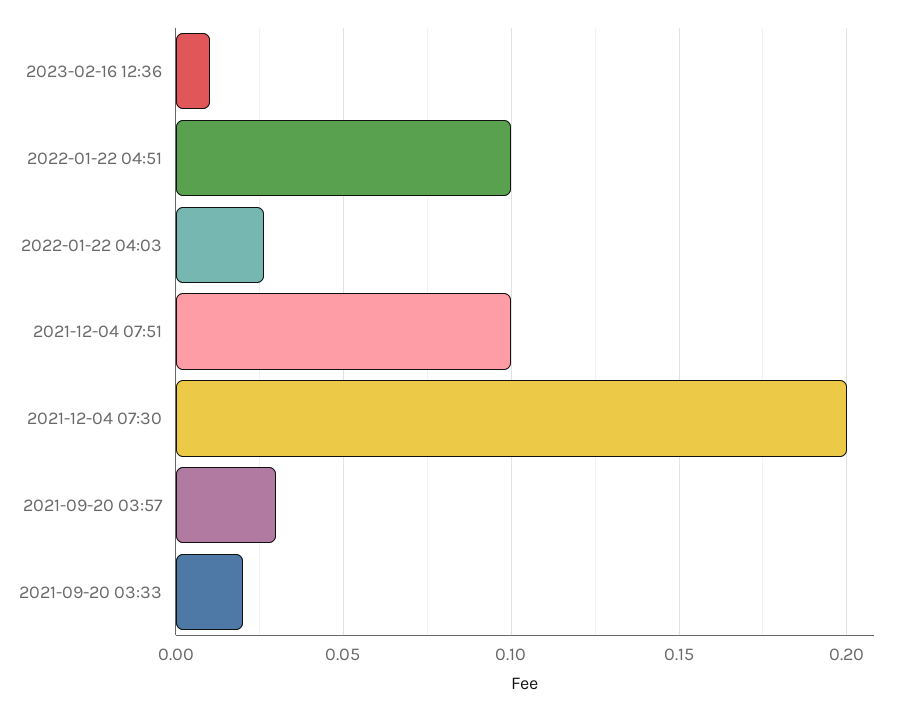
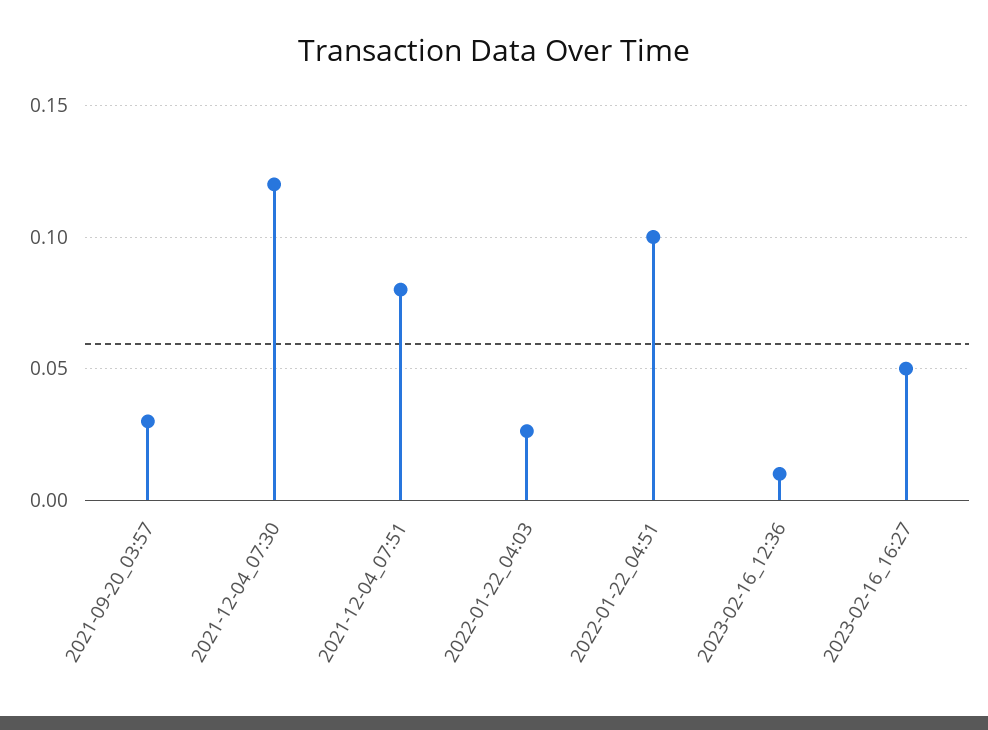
2021-12-04 07:51: 0.1 -> 0.08
2021-12-04 07:30: 0.2 -> 0.12
2021-09-20 03:33: 0.02 -> none
2023-02-16_16:27: none -> 0.05

